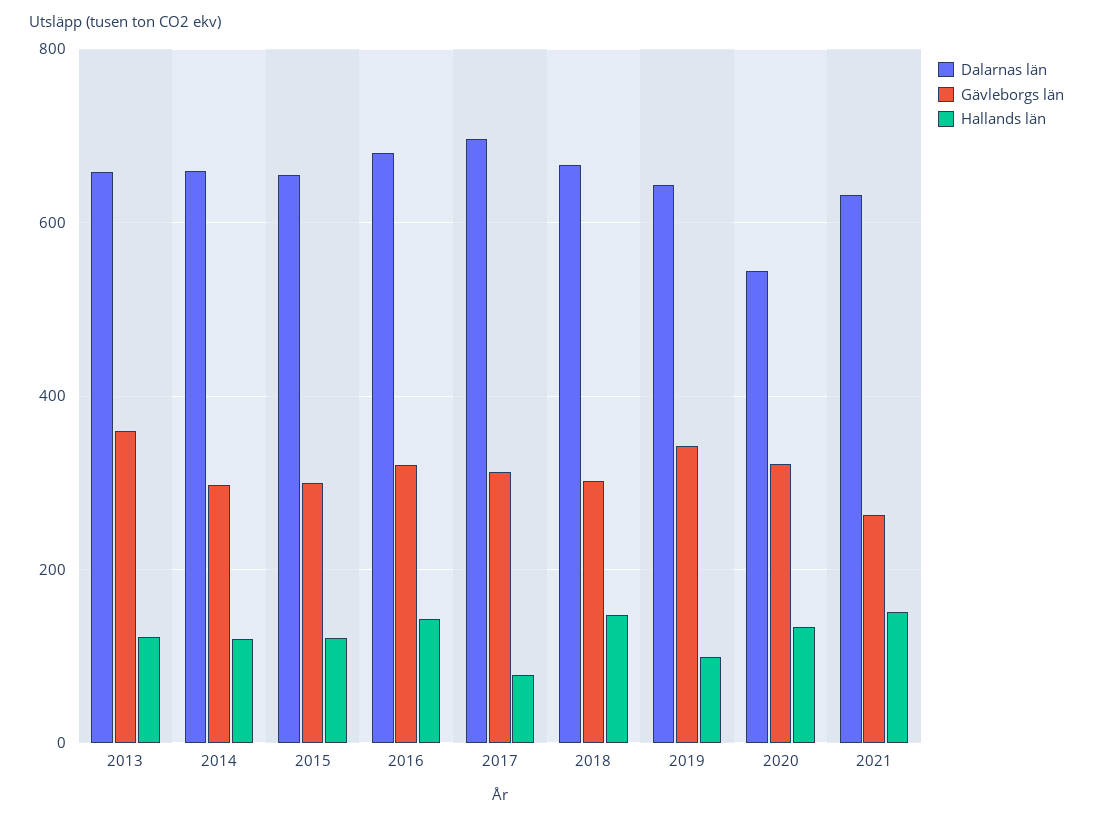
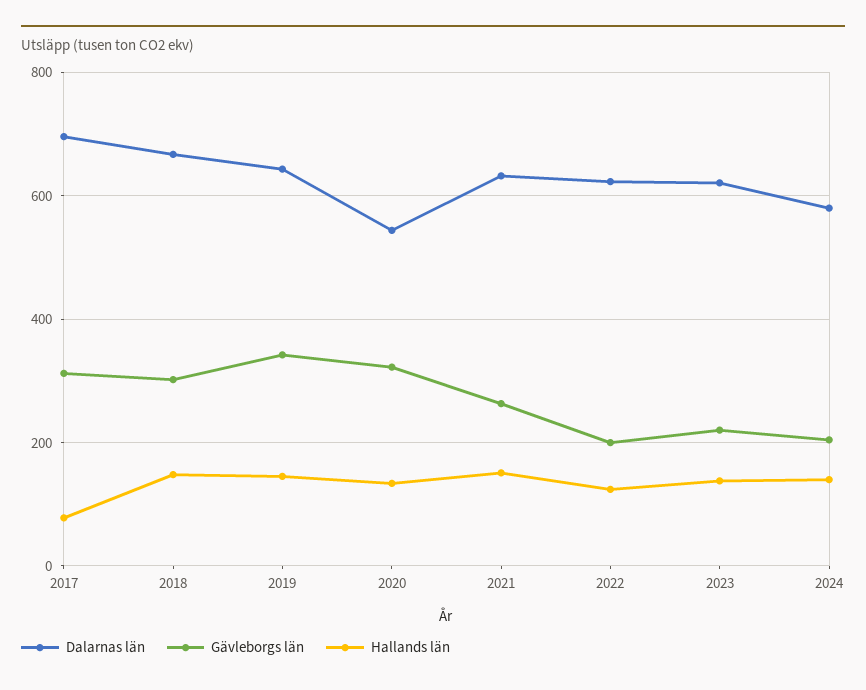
Dalarnas län, 2013: 660 -> none
Gävleborgs län, 2013: 360 -> none
Hallands län, 2013: 120 -> none
Dalarnas län, 2014: 660 -> none
Gävleborgs län, 2014: 300 -> none
Hallands län, 2014: 120 -> none
Dalarnas län, 2015: 660 -> none
Gävleborgs län, 2015: 300 -> none
Hallands län, 2015: 120 -> none
Dalarnas län, 2016: 680 -> none
Gävleborgs län, 2016: 320 -> none
Hallands län, 2016: 140 -> none
Hallands län, 2019: 100 -> 140
Dalarnas län, 2022: none -> 620
Gävleborgs län, 2022: none -> 200
Hallands län, 2022: none -> 120
Dalarnas län, 2023: none -> 620
Gävleborgs län, 2023: none -> 220
Hallands län, 2023: none -> 140
Dalarnas län, 2024: none -> 580
Gävleborgs län, 2024: none -> 200
Hallands län, 2024: none -> 140

